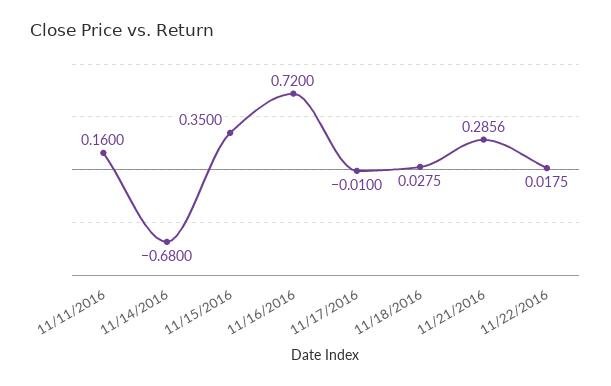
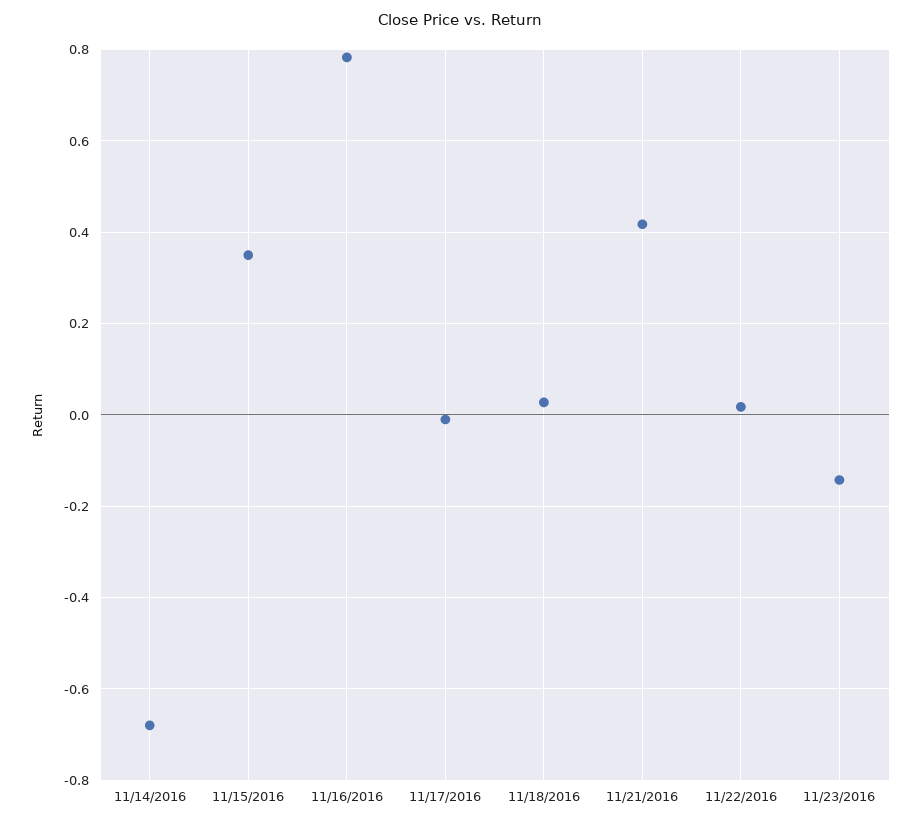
11/11/2016: 0.16 -> none
11/16/2016: 0.72 -> 0.78
11/21/2016: 0.2856 -> 0.42
11/23/2016: none -> -0.14

